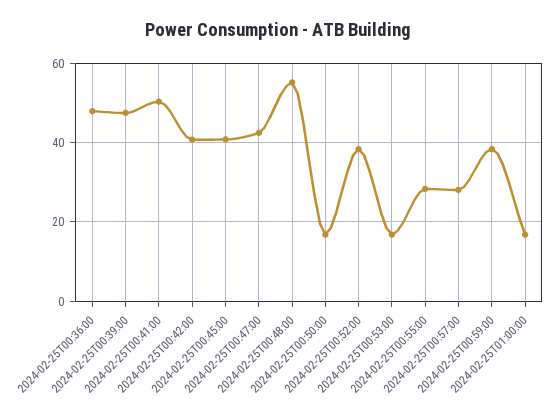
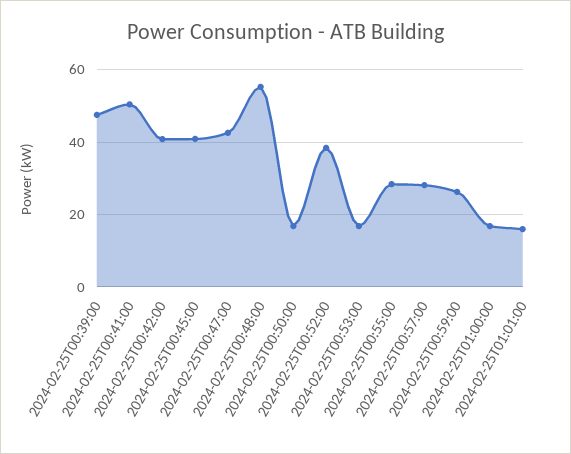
2024-02-25T00:36:00: 48 -> none
2024-02-25T00:59:00: 38 -> 26
2024-02-25T01:01:00: none -> 16

